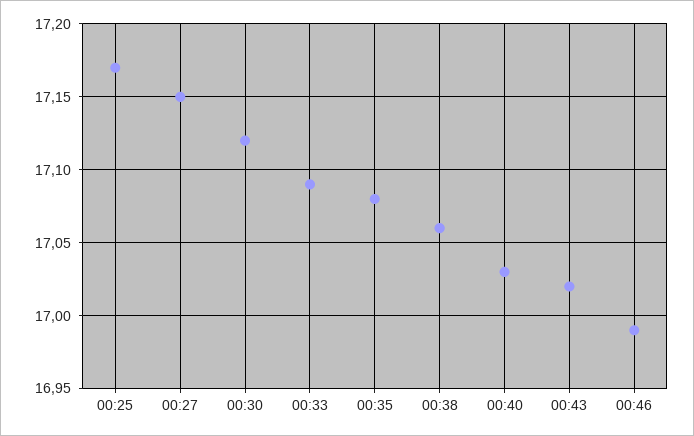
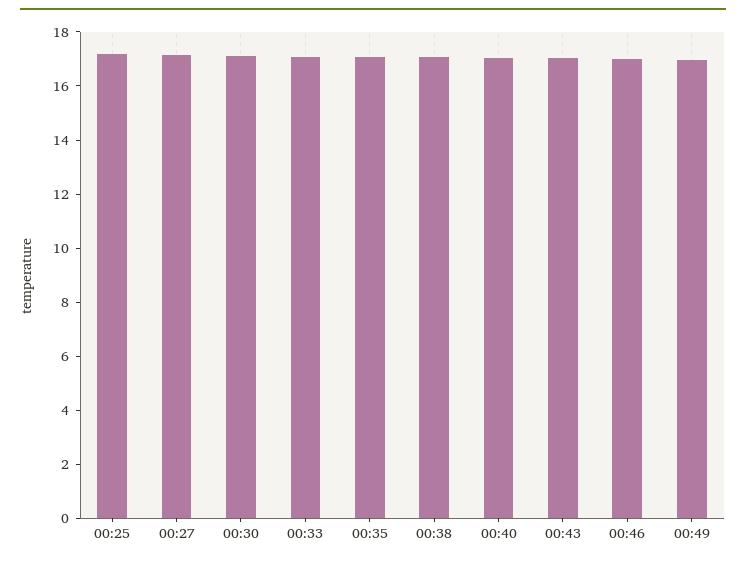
00:49: none -> 17

